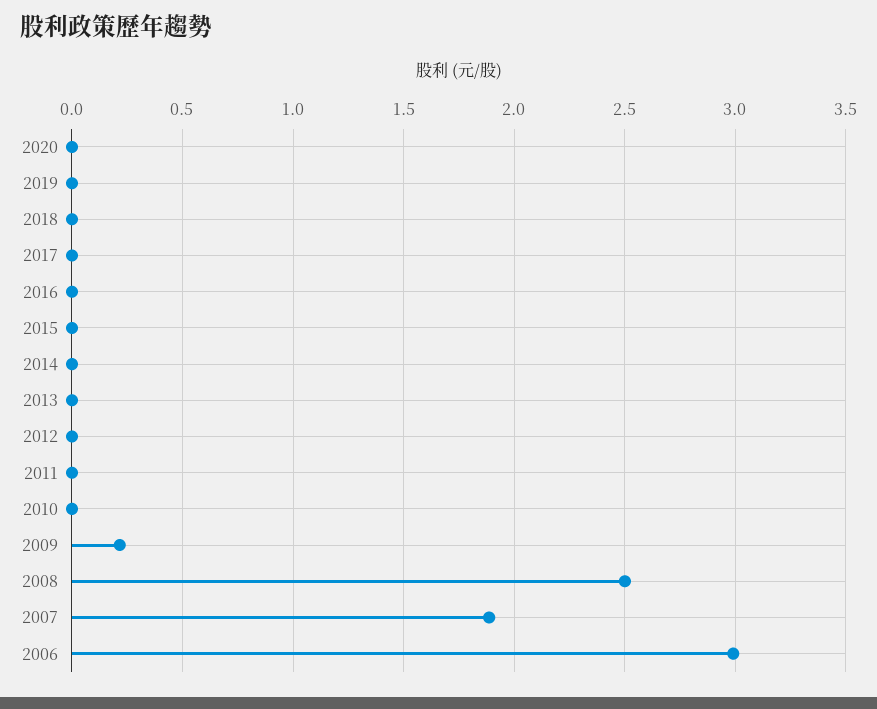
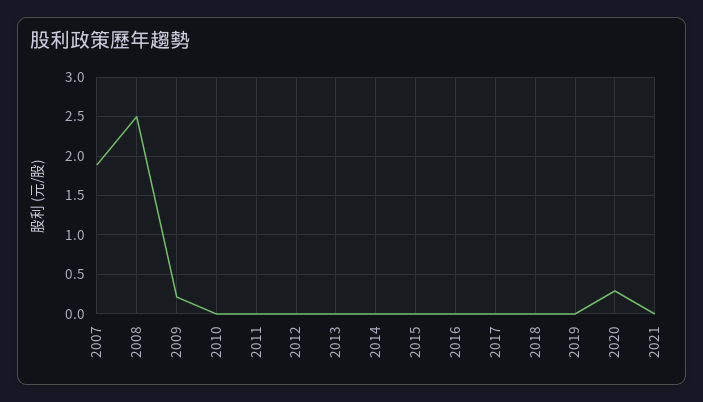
2020: 0 -> 0.3
2006: 3 -> none
2021: none -> 0

